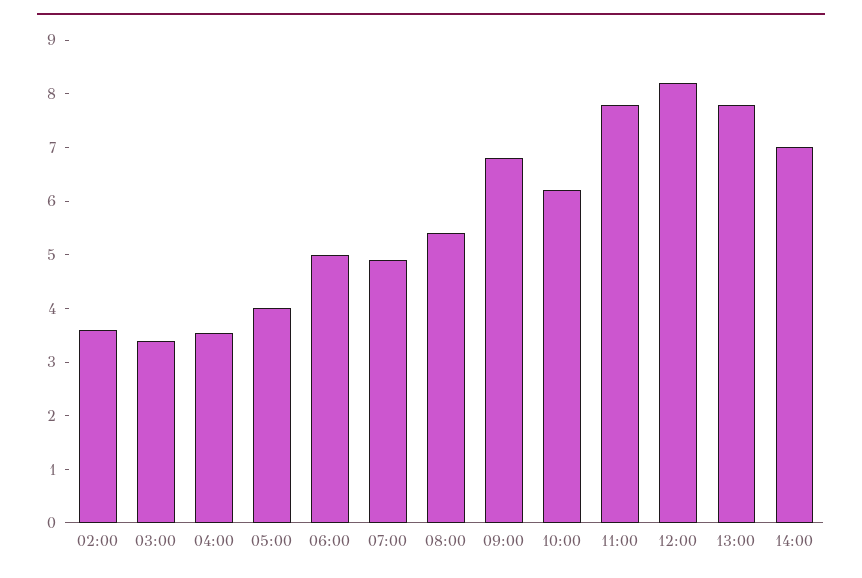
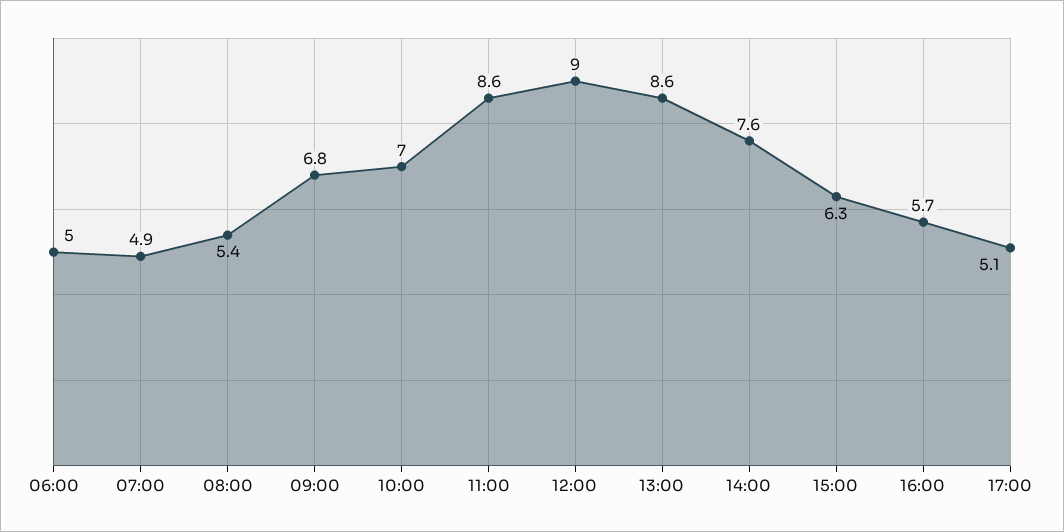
02:00: 3.6 -> none
03:00: 3.4 -> none
04:00: 3.6 -> none
05:00: 4 -> none
10:00: 6.2 -> 7
11:00: 7.8 -> 8.6
12:00: 8.2 -> 9
13:00: 7.8 -> 8.6
14:00: 7 -> 7.6
15:00: none -> 6.3
16:00: none -> 5.7
17:00: none -> 5.1

